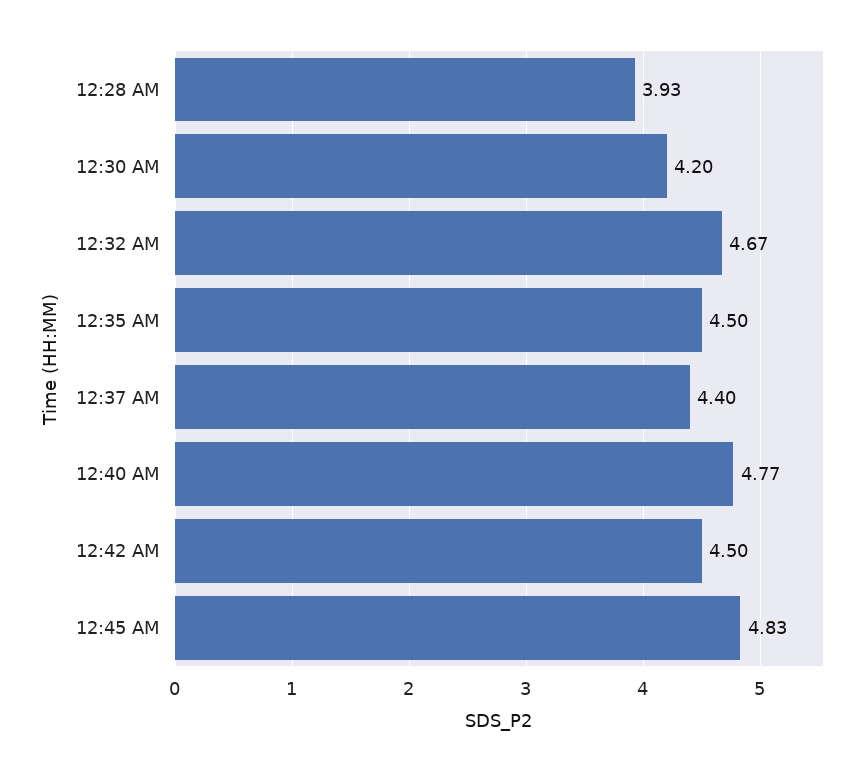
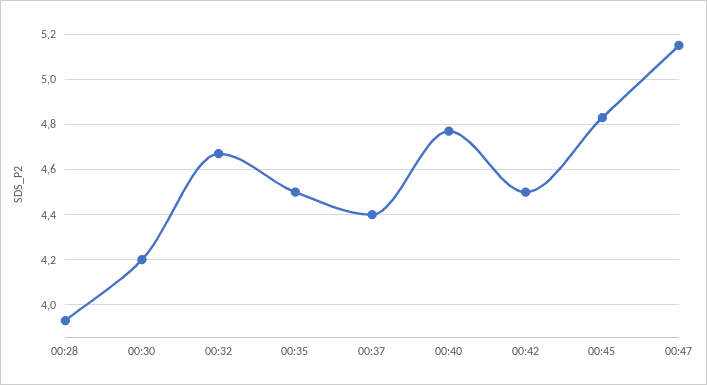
00:47: none -> 5.15

